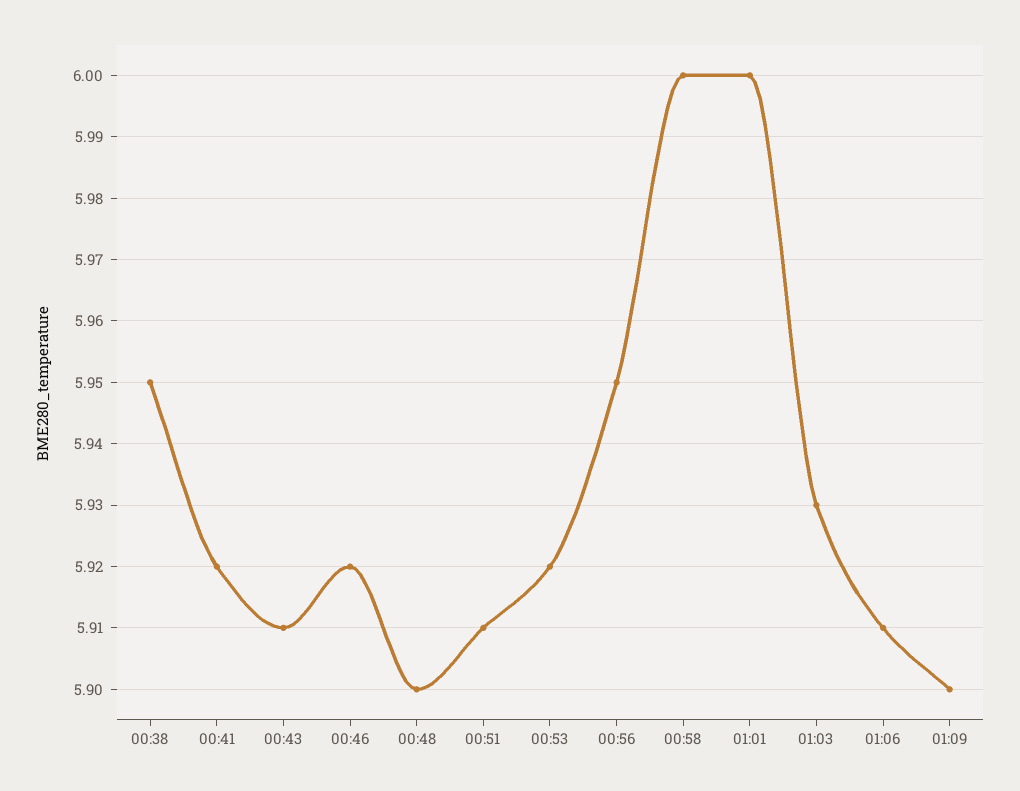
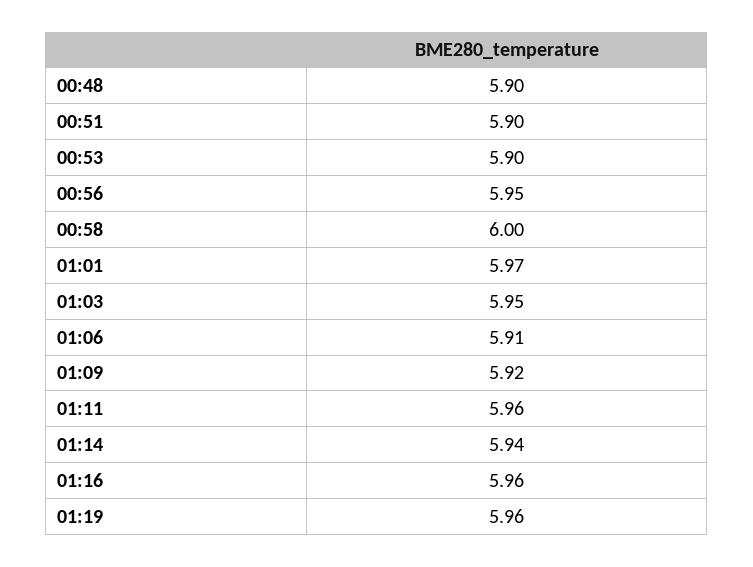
00:38: 5.95 -> none
00:41: 5.92 -> none
00:43: 5.91 -> none
00:46: 5.92 -> none
00:51: 5.91 -> 5.9
00:53: 5.92 -> 5.9
01:01: 6 -> 5.97
01:03: 5.93 -> 5.95
01:09: 5.9 -> 5.92
01:11: none -> 5.96
01:14: none -> 5.94
01:16: none -> 5.96
01:19: none -> 5.96

